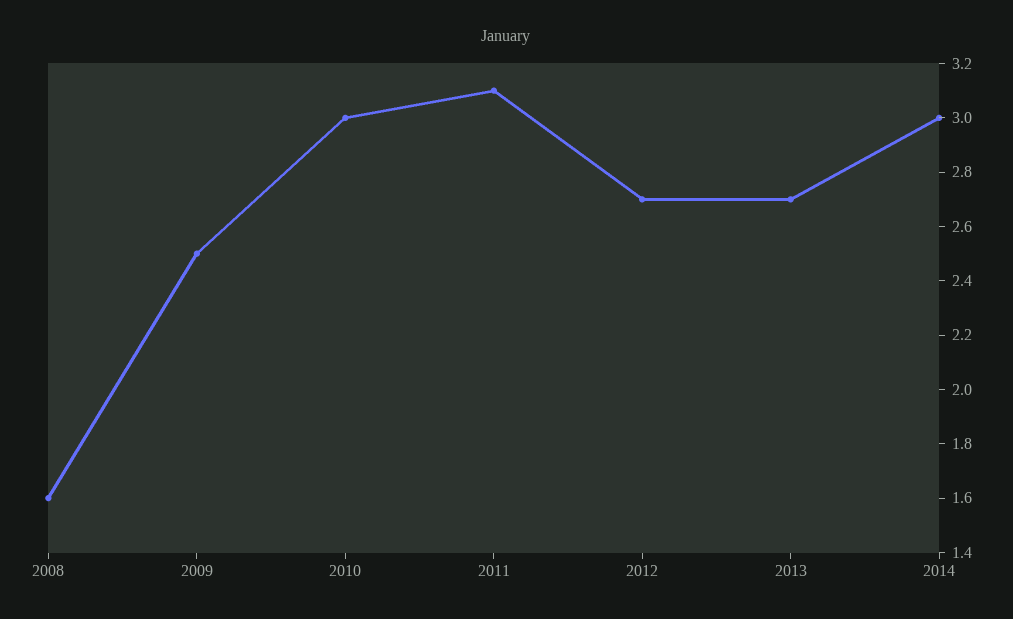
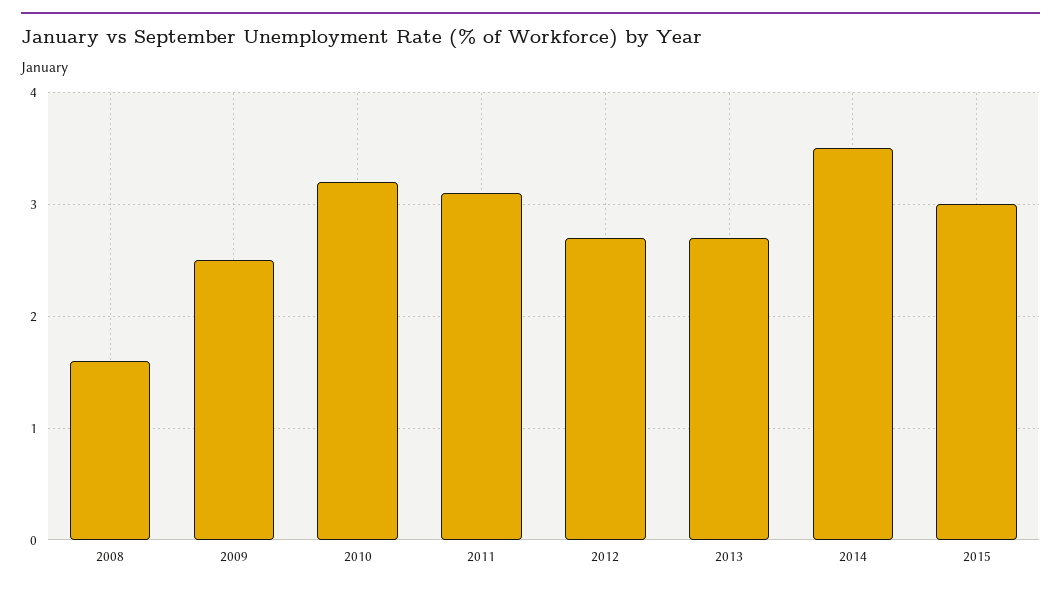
2010: 3 -> 3.2
2014: 3 -> 3.5
2015: none -> 3

